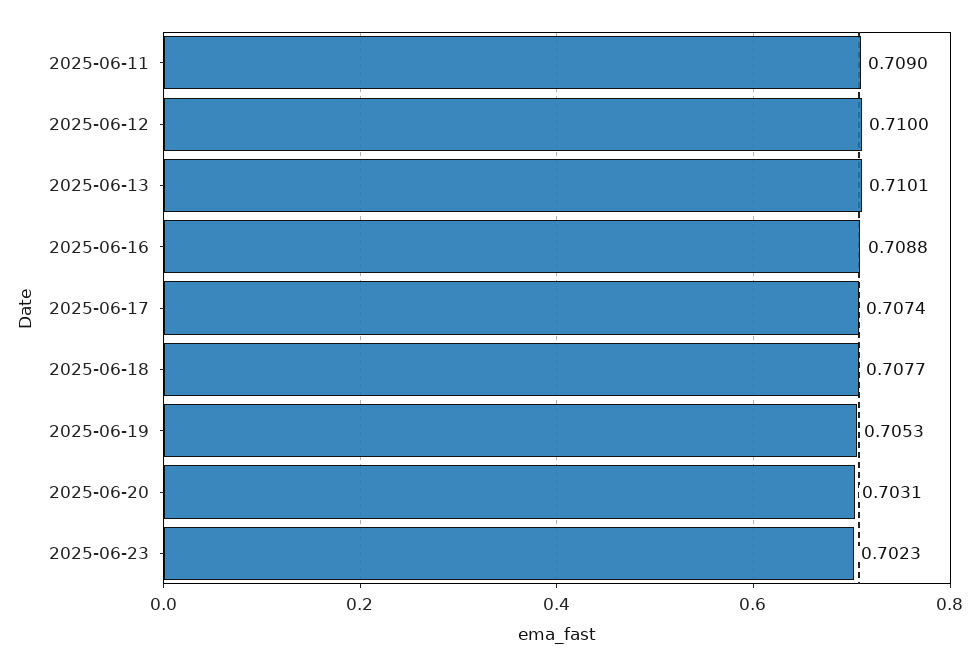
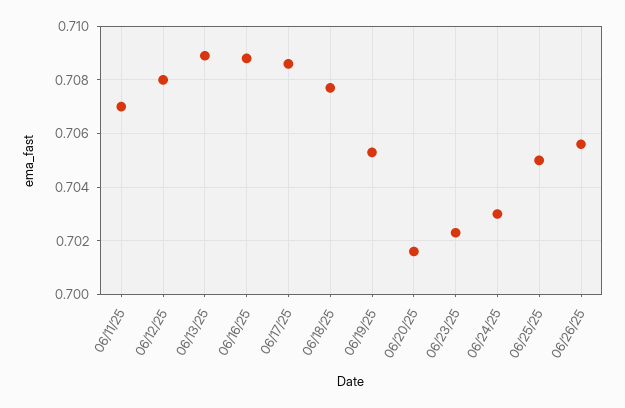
2025-06-11: 0.709 -> 0.707
2025-06-12: 0.71 -> 0.708
2025-06-13: 0.7101 -> 0.709
2025-06-17: 0.7074 -> 0.7085
2025-06-20: 0.7031 -> 0.7015
06/24/25: none -> 0.703
06/25/25: none -> 0.705
06/26/25: none -> 0.7055

